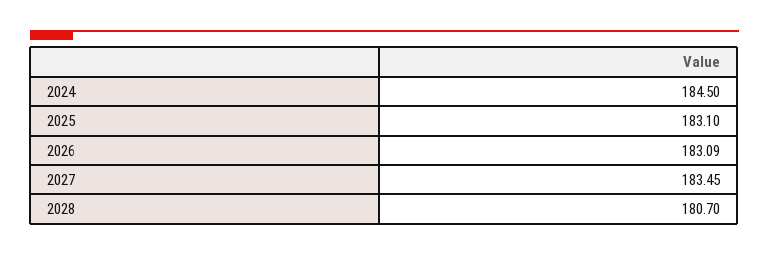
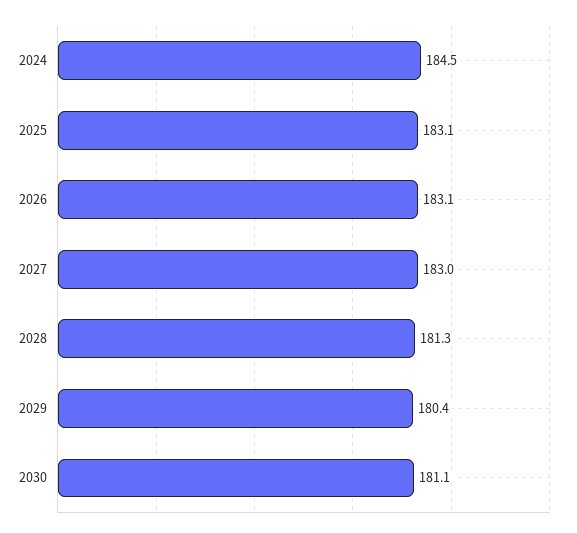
2027: 183.45 -> 183
2028: 180.7 -> 181.3
2029: none -> 180.4
2030: none -> 181.1

